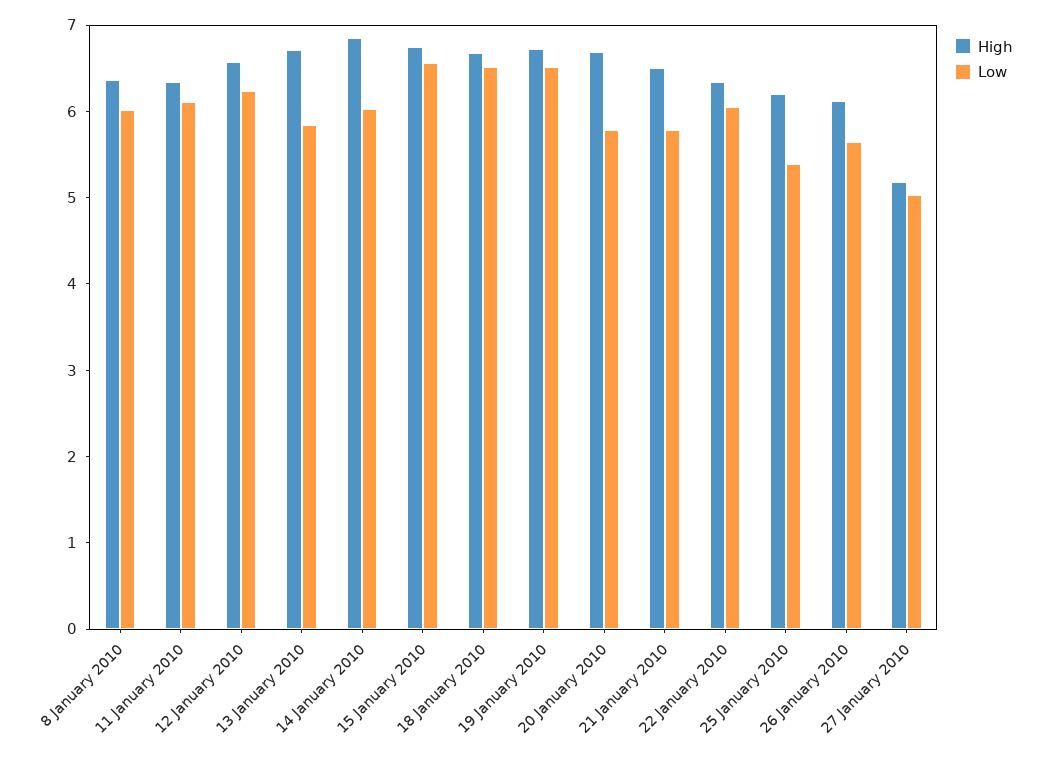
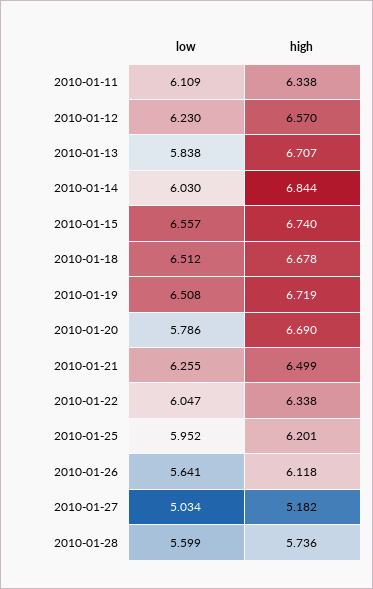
High, 8 January 2010: 6.4 -> none
Low, 8 January 2010: 6 -> none
Low, 21 January 2010: 5.8 -> 6.255
Low, 25 January 2010: 5.4 -> 5.952
Low, 2010-01-28: none -> 5.599
High, 2010-01-28: none -> 5.736

